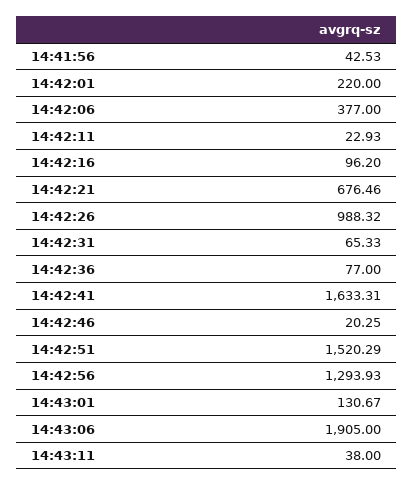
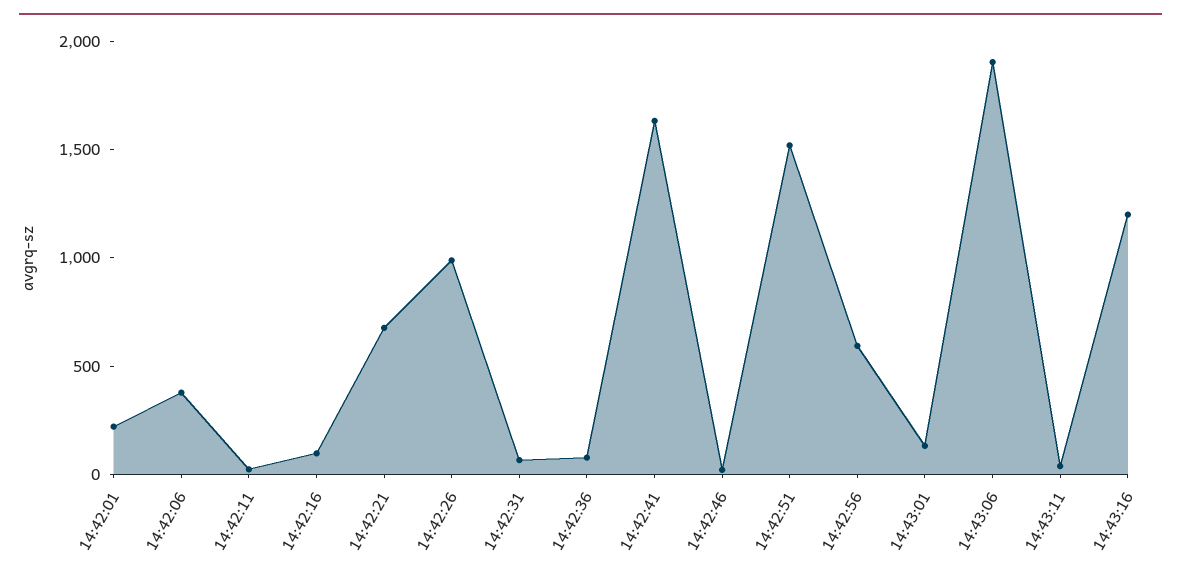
14:41:56: 42.53 -> none
14:42:56: 1293.93 -> 600
14:43:16: none -> 1200

